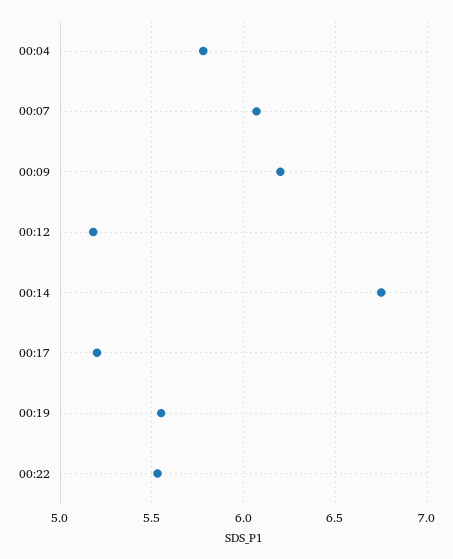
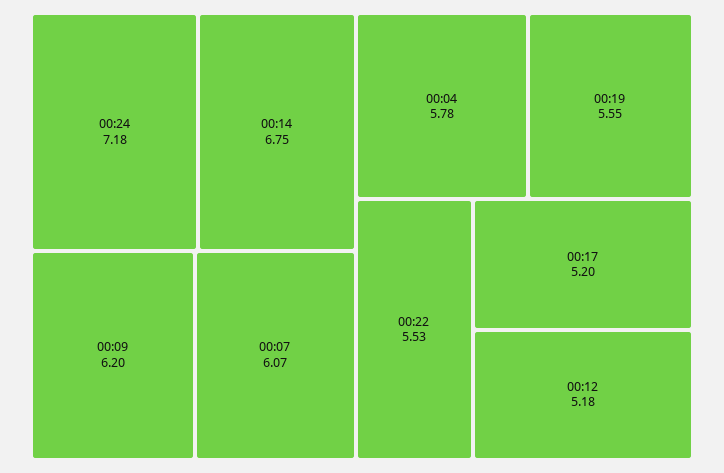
00:24: none -> 7.18

